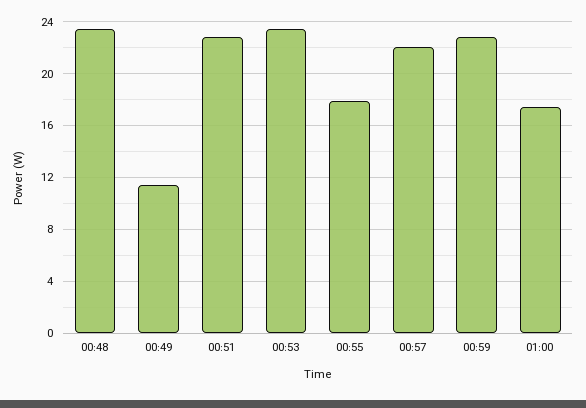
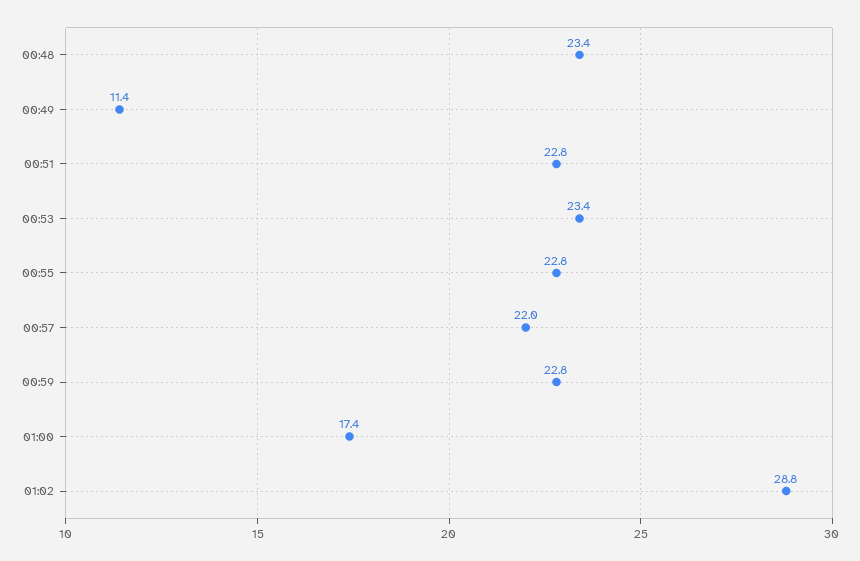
00:55: 18 -> 22.8
01:02: none -> 28.8

